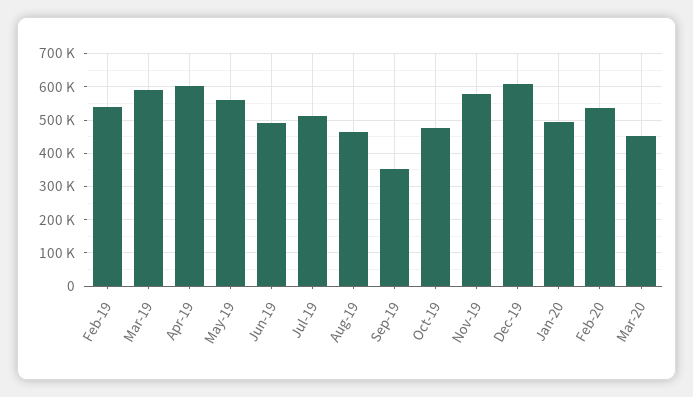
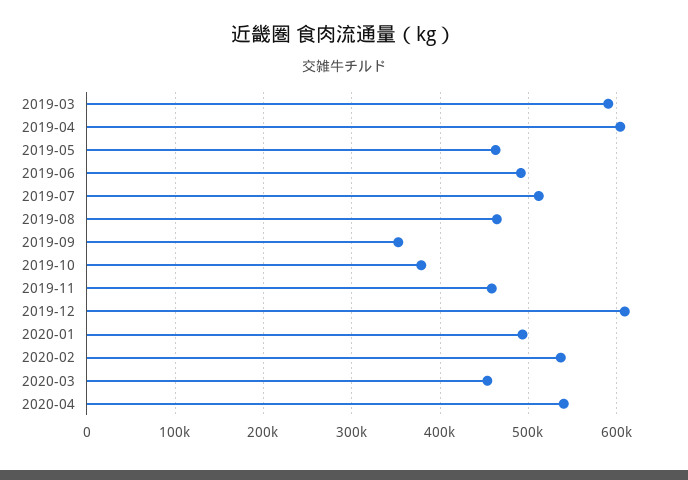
Feb-19: 540000 -> none
May-19: 560000 -> 460000
Oct-19: 480000 -> 380000
Nov-19: 580000 -> 460000
2020-04: none -> 540000

